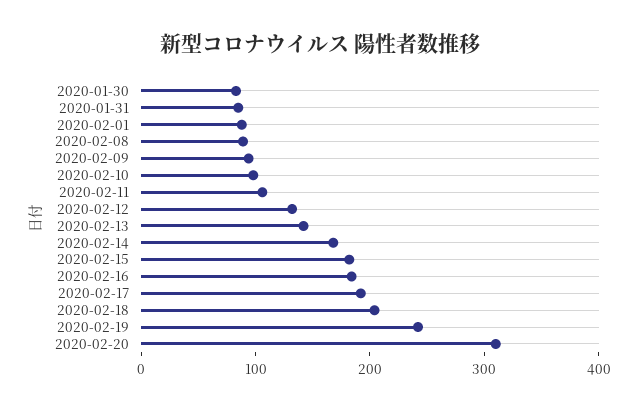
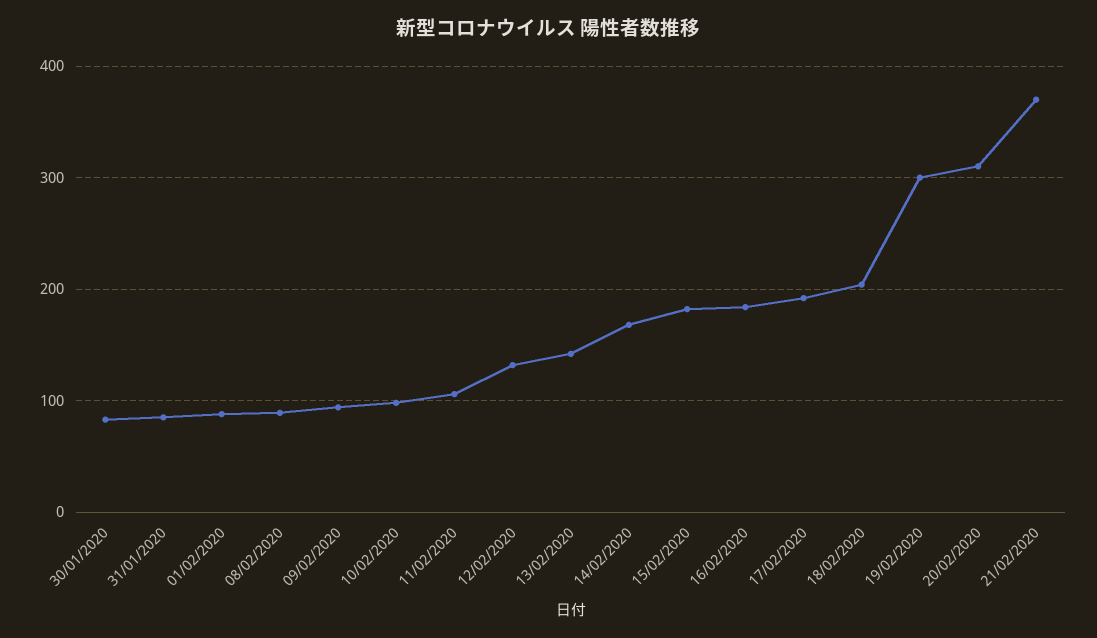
2020-02-19: 240 -> 300
21/02/2020: none -> 370

